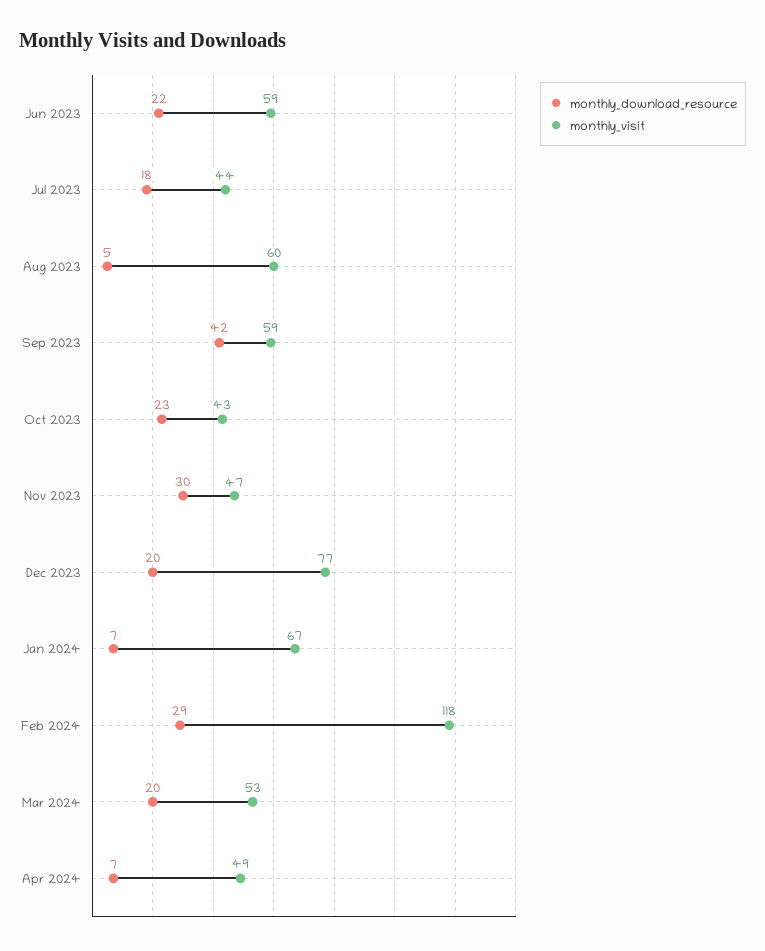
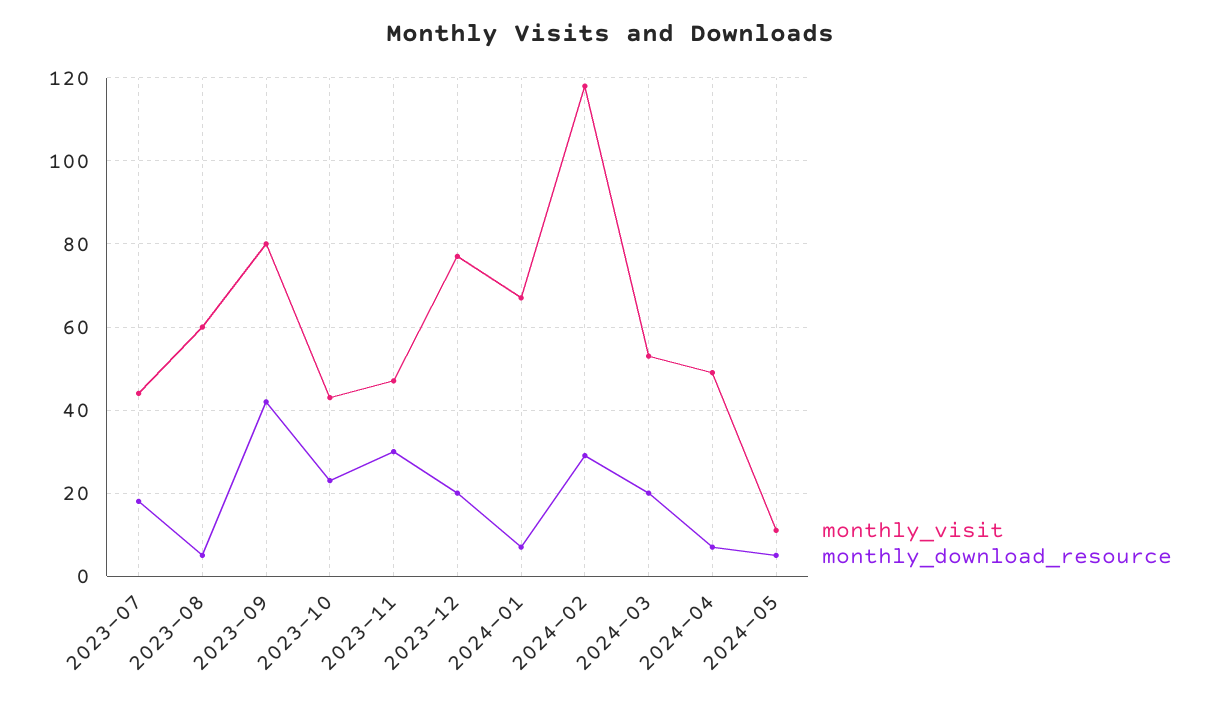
monthly_download_resource, Jun 2023: 22 -> none
monthly_visit, Jun 2023: 59 -> none
monthly_visit, Sep 2023: 59 -> 80
monthly_visit, 2024-05: none -> 10
monthly_download_resource, 2024-05: none -> 5

